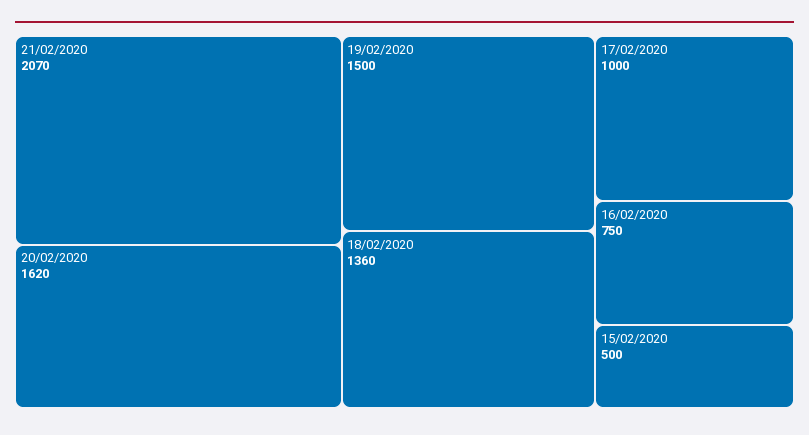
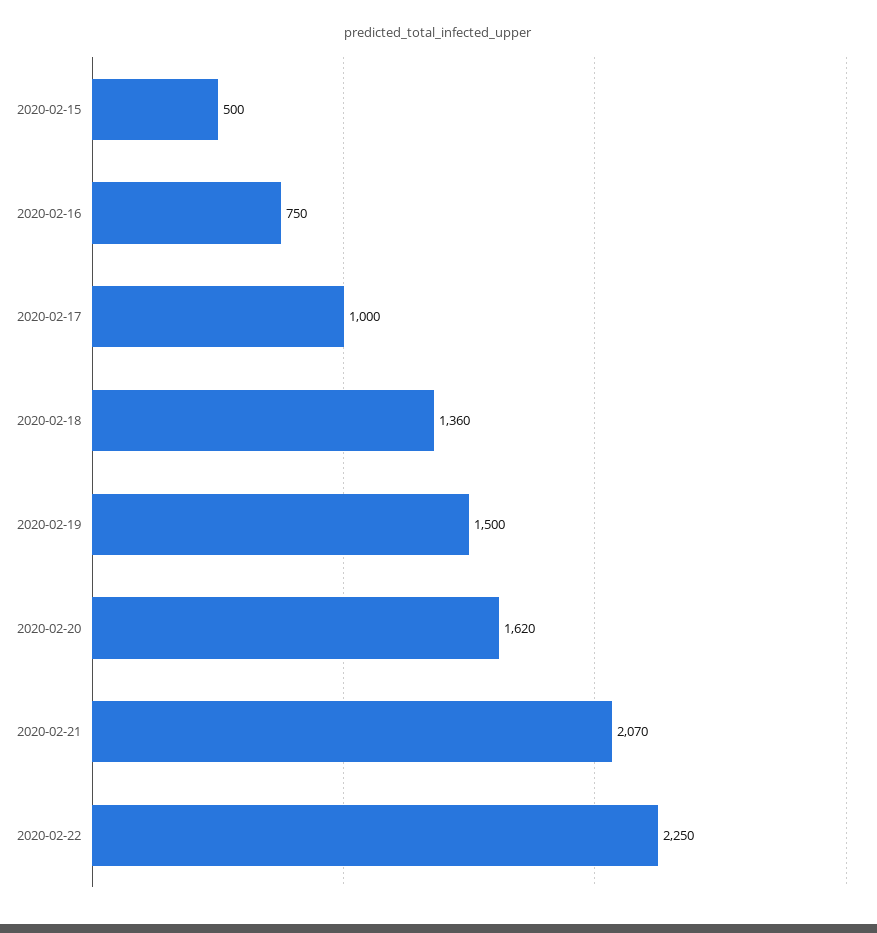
2020-02-22: none -> 2250

